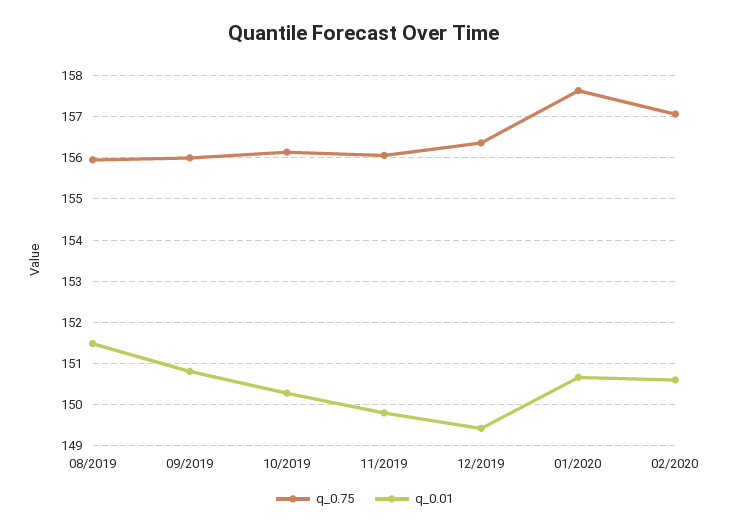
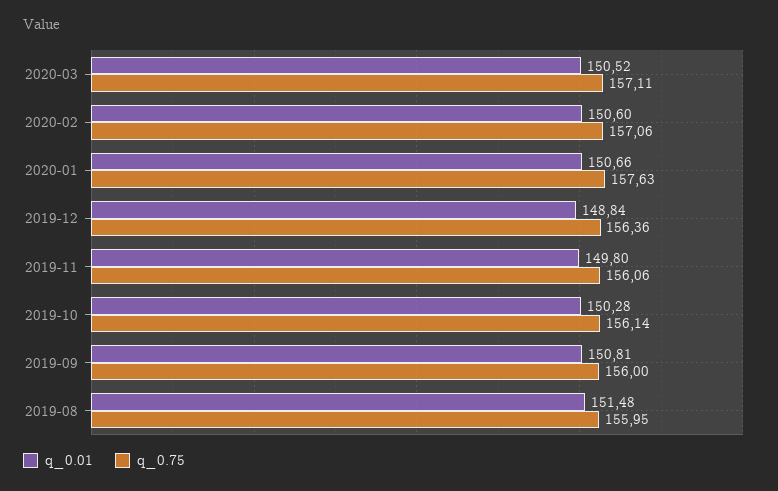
q_0.01, 12/2019: 149.4 -> 148.84
q_0.01, 2020-03: none -> 150.52
q_0.75, 2020-03: none -> 157.11

